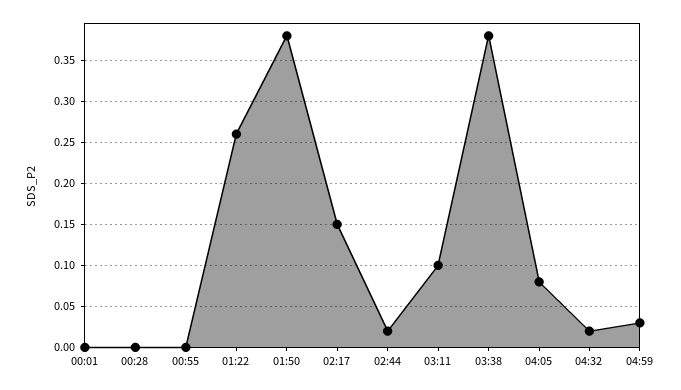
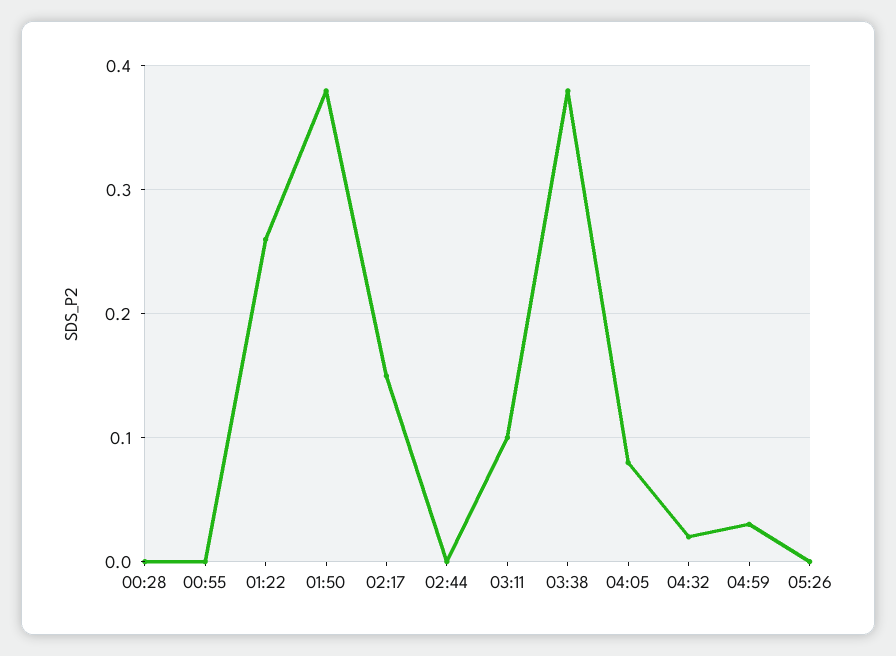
00:01: 0 -> none
02:44: 0.02 -> 0
05:26: none -> 0

